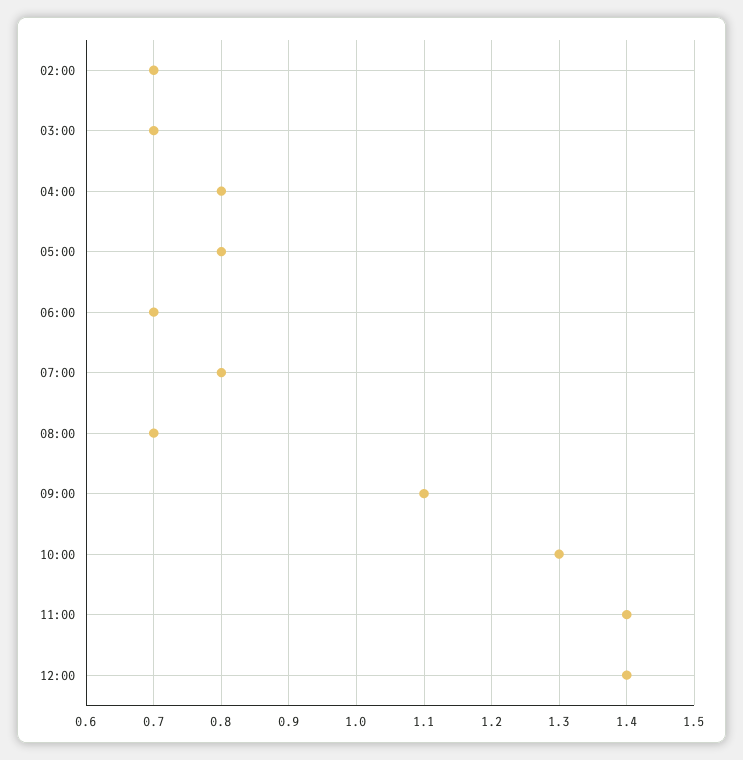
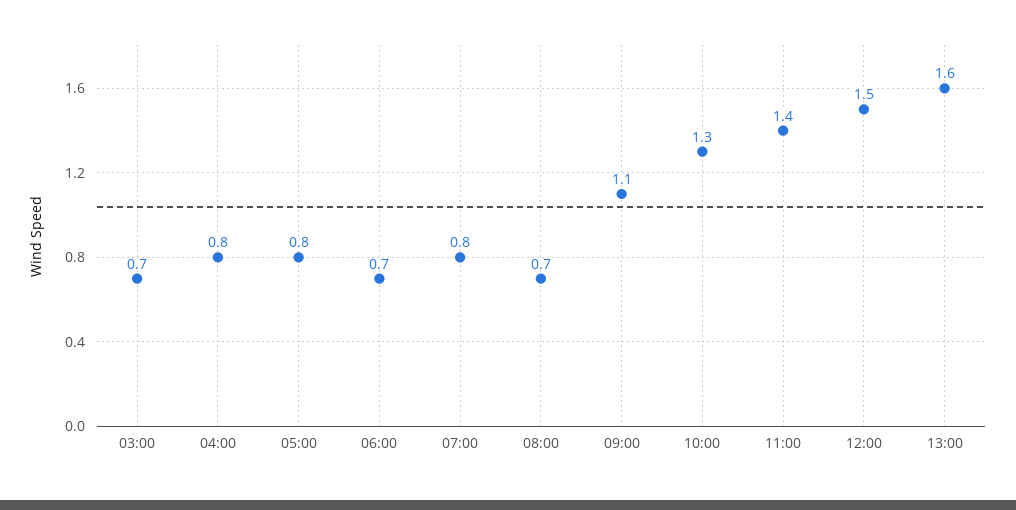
02:00: 0.7 -> none
12:00: 1.4 -> 1.5
13:00: none -> 1.6

